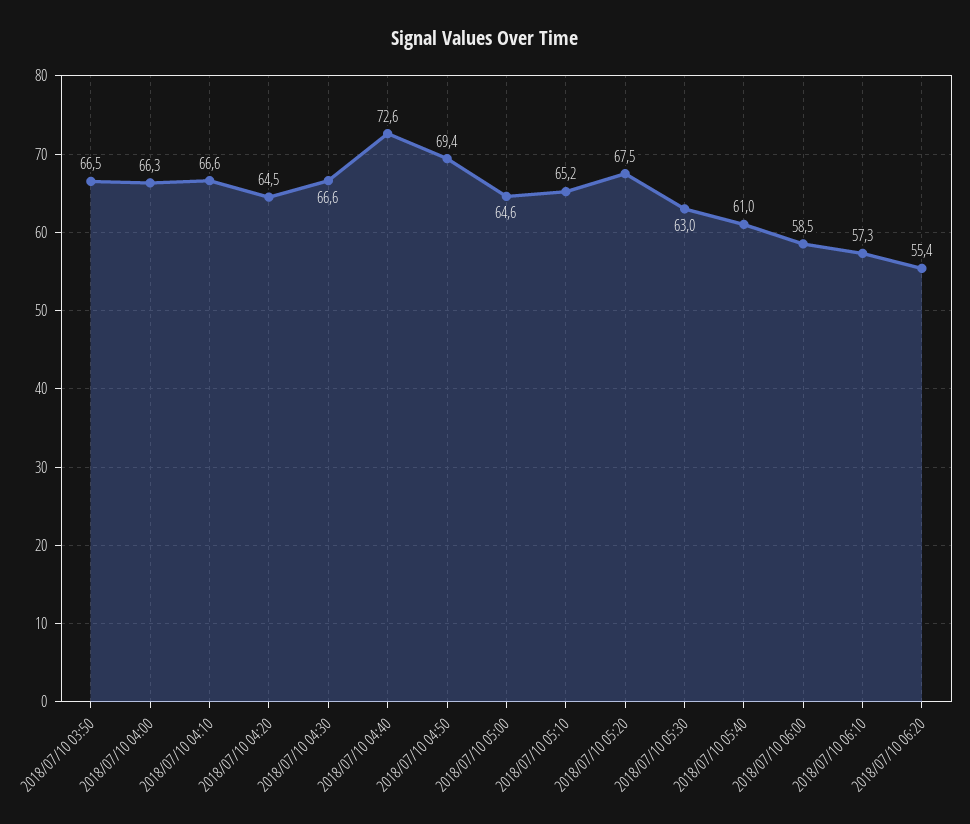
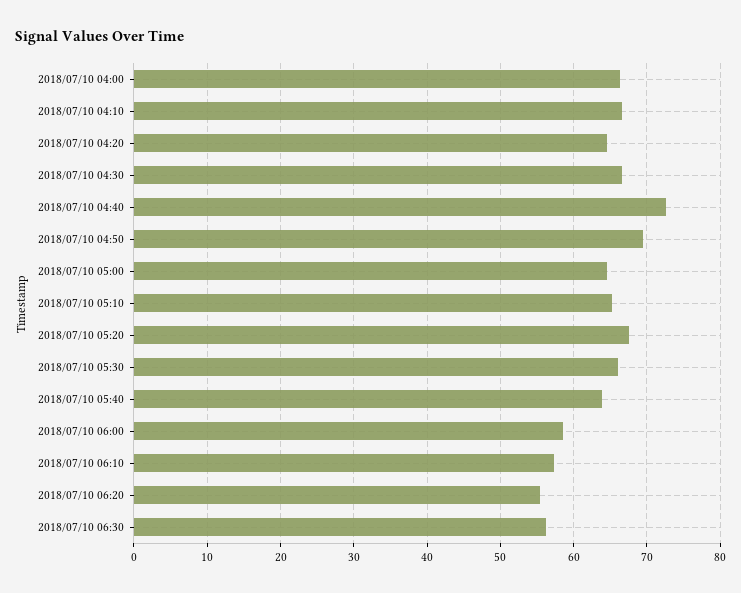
2018/07/10 03:50: 66.5 -> none
2018/07/10 05:30: 63 -> 66
2018/07/10 05:40: 61 -> 64
2018/07/10 06:30: none -> 56

